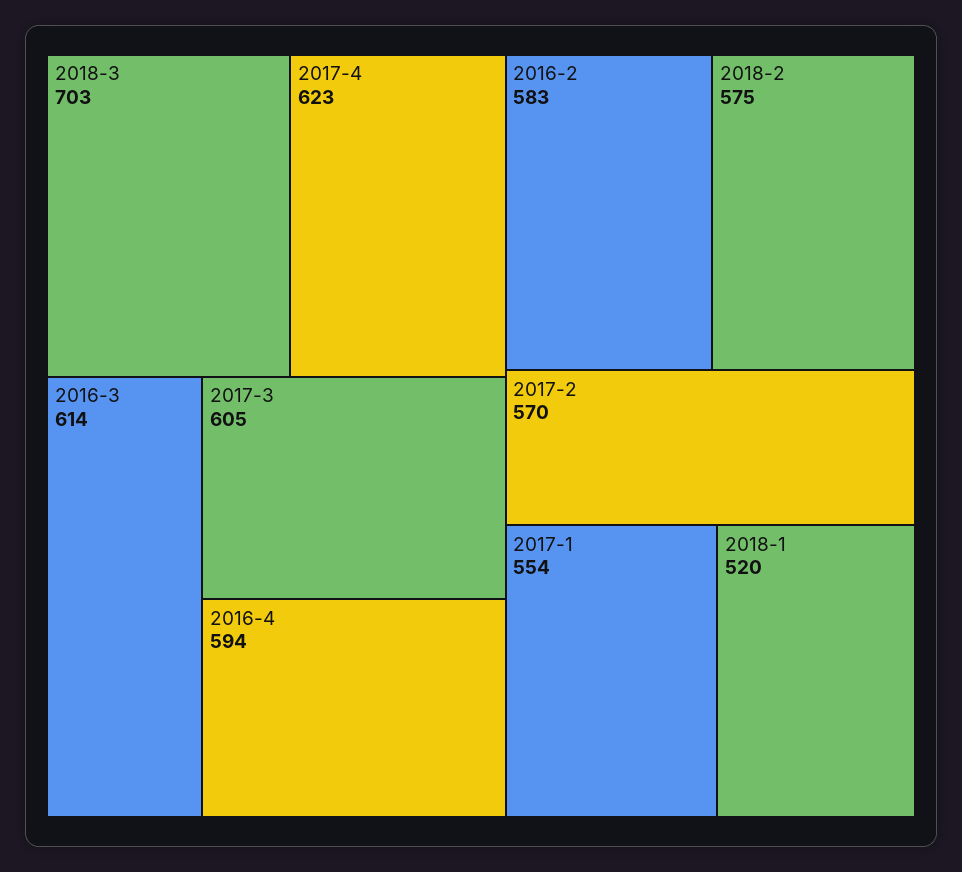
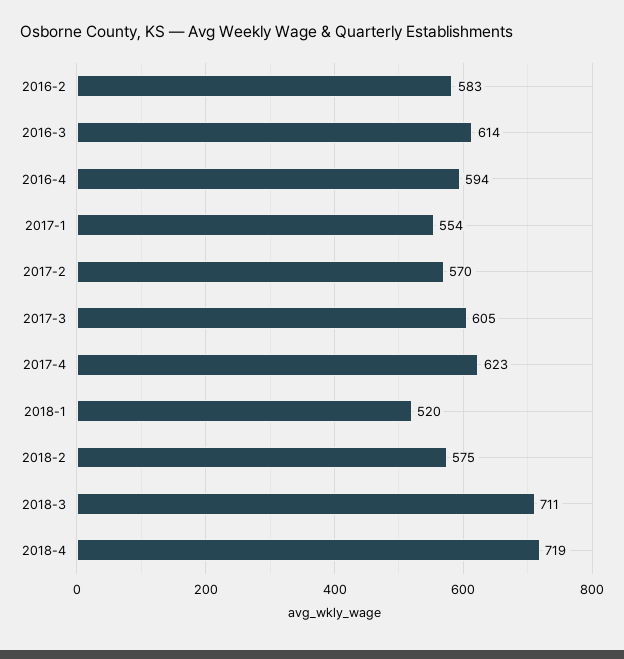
2018-3: 703 -> 711
2018-4: none -> 719

